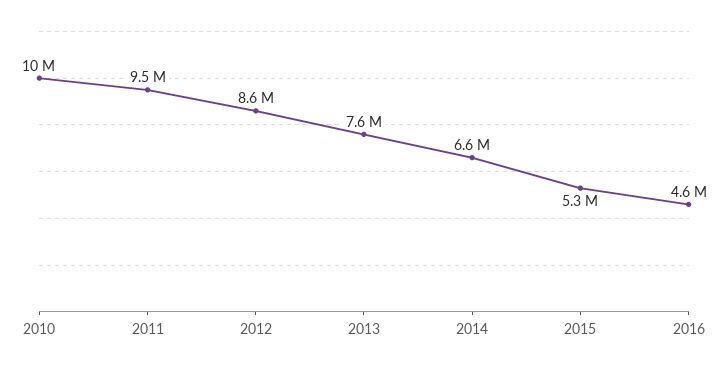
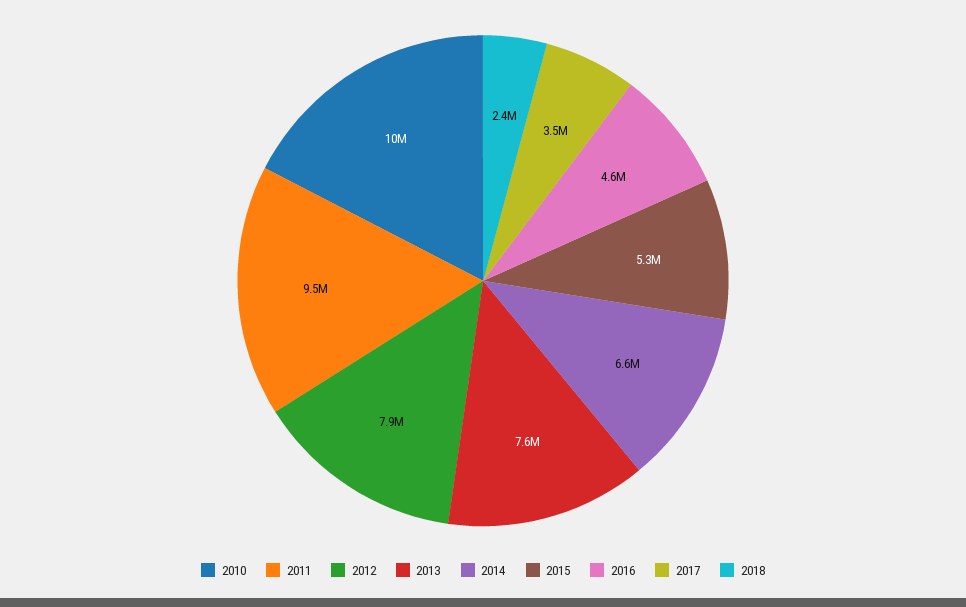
2012: 8600000 -> 7900000
2017: none -> 3500000
2018: none -> 2400000

